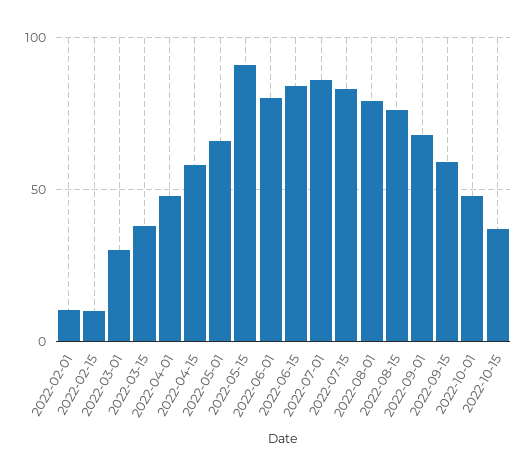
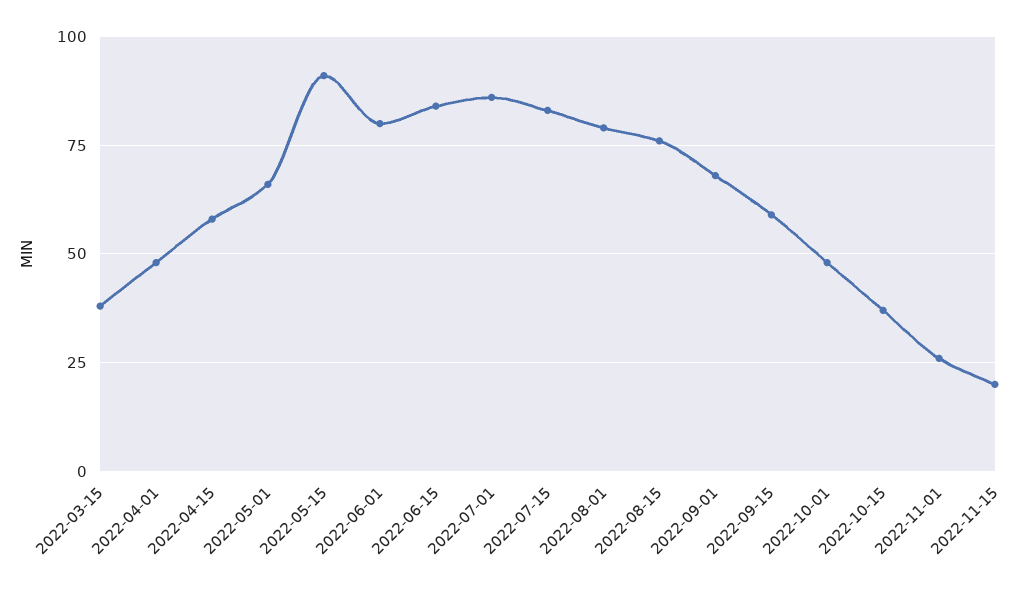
2022-02-01: 10 -> none
2022-02-15: 10 -> none
2022-03-01: 30 -> none
2022-11-01: none -> 25
2022-11-15: none -> 20

